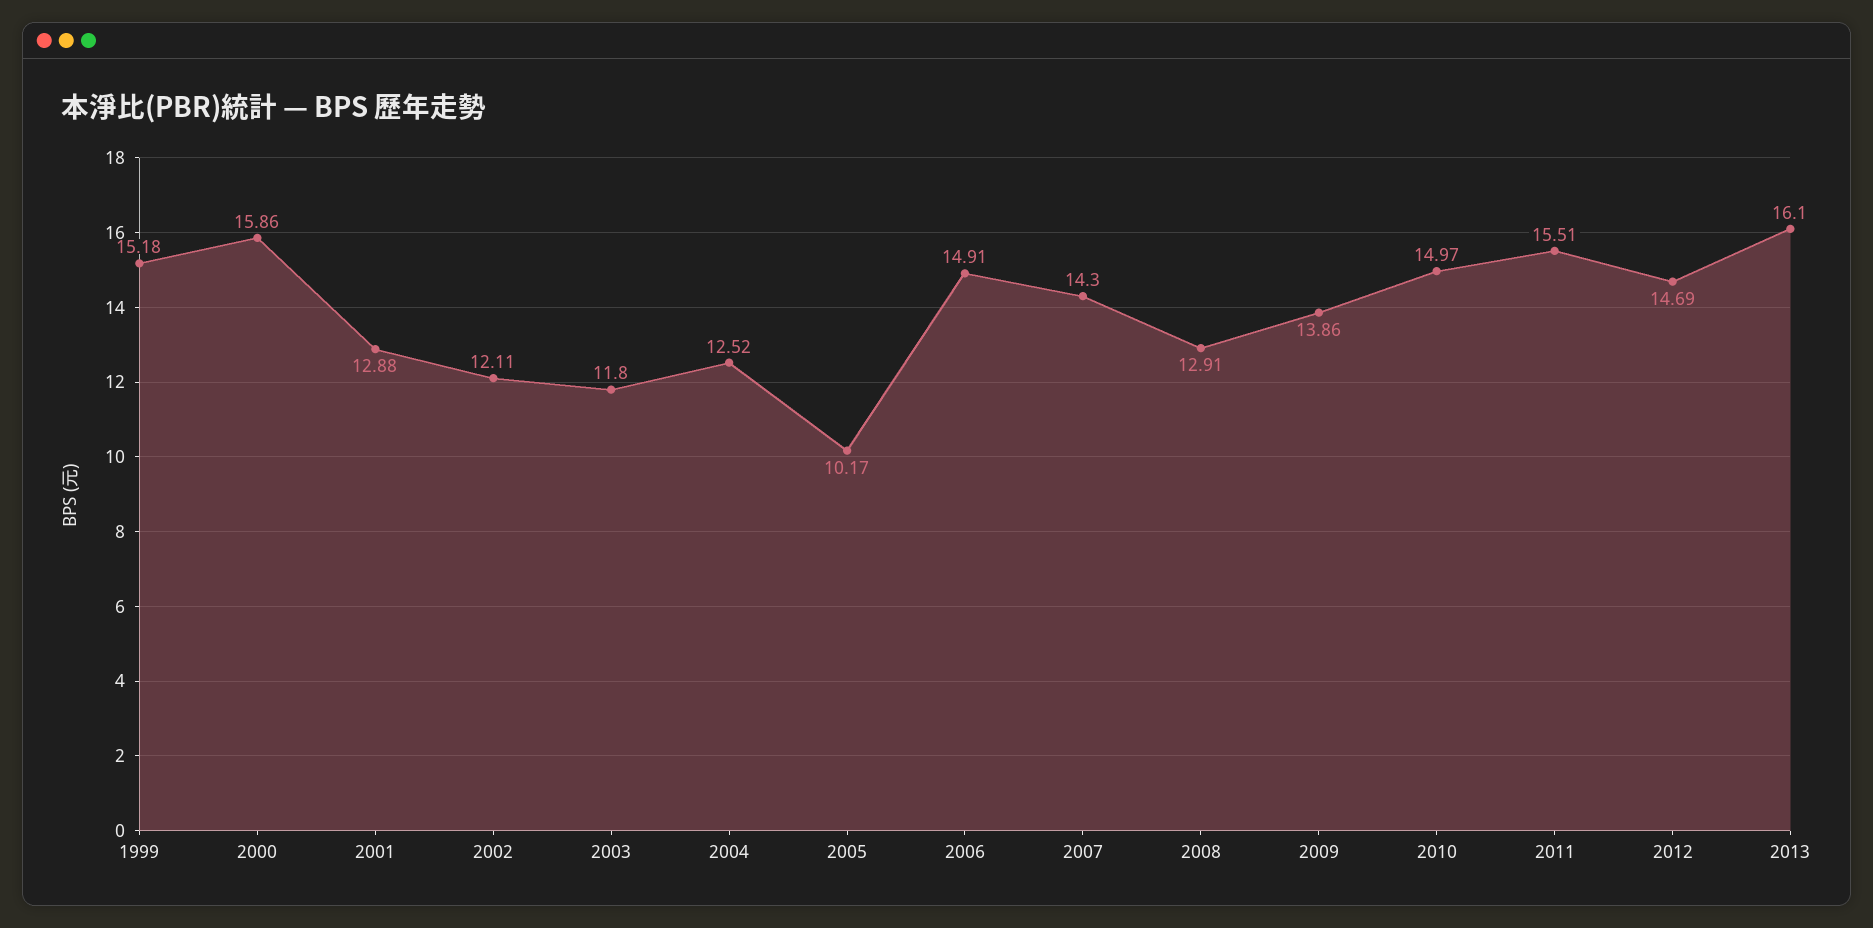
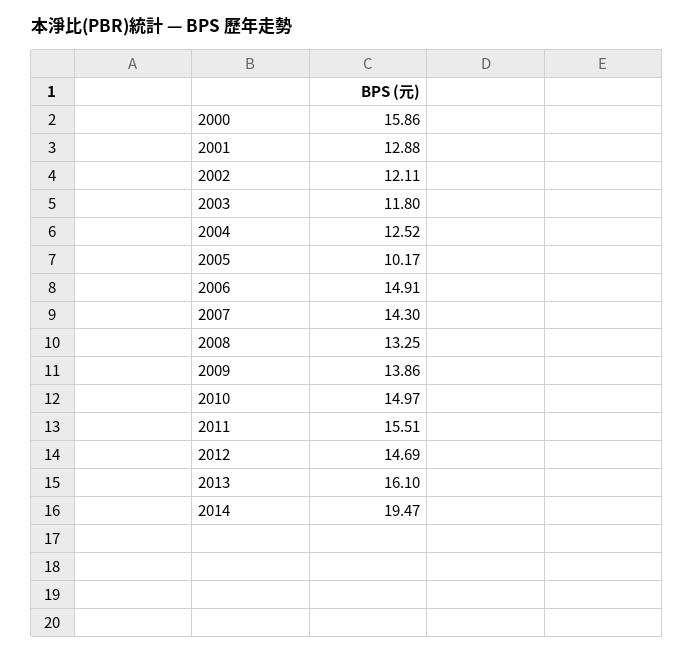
1999: 15.18 -> none
2008: 12.91 -> 13.25
2014: none -> 19.47

